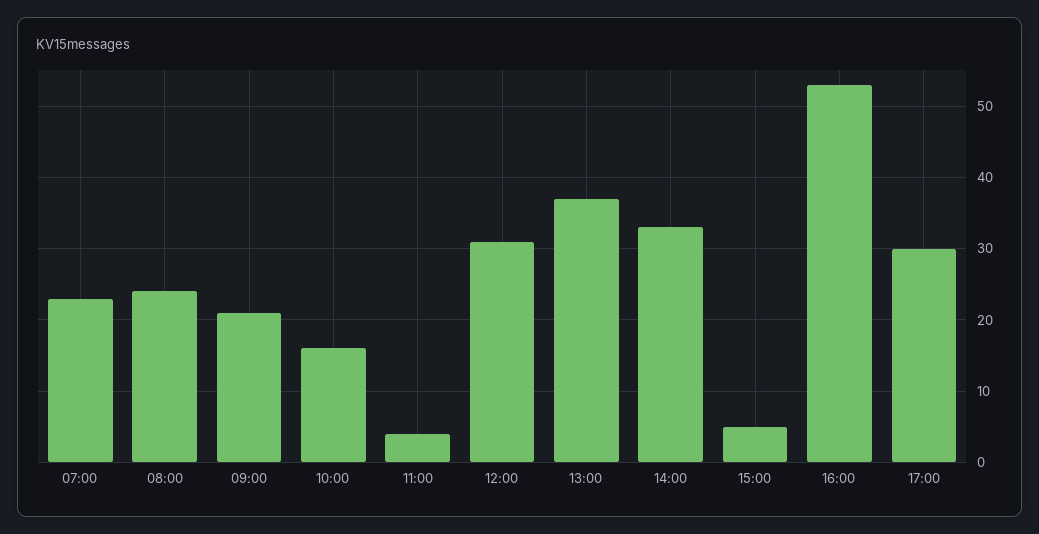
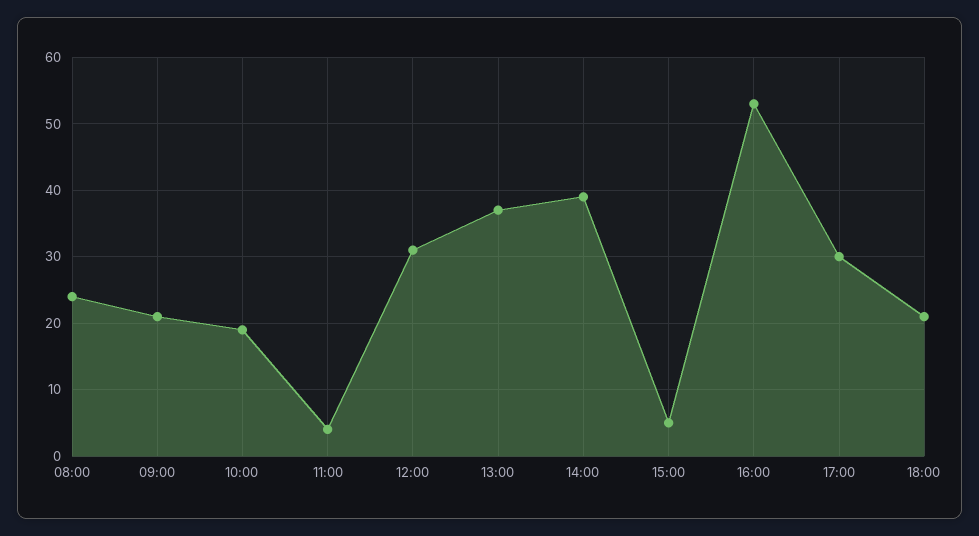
07:00: 23 -> none
10:00: 16 -> 19
14:00: 33 -> 39
18:00: none -> 21

